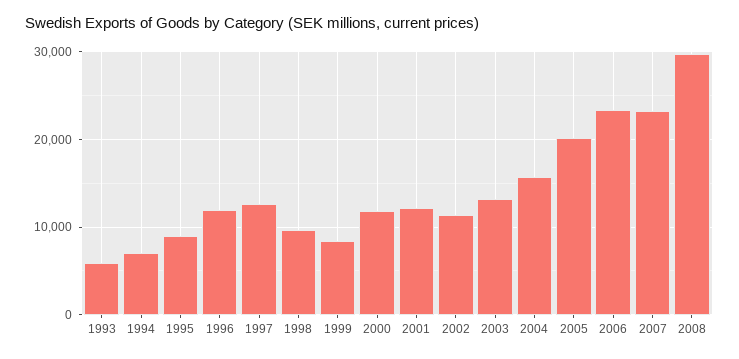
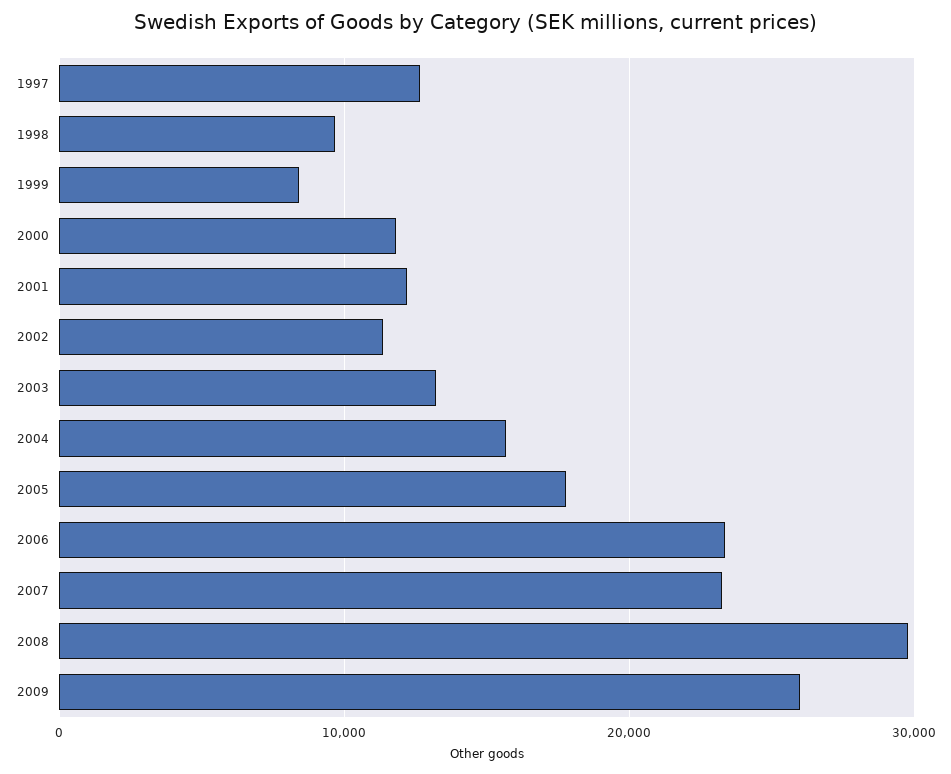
1993: 6000 -> none
1994: 7000 -> none
1995: 9000 -> none
1996: 12000 -> none
2005: 20000 -> 18000
2009: none -> 26000

